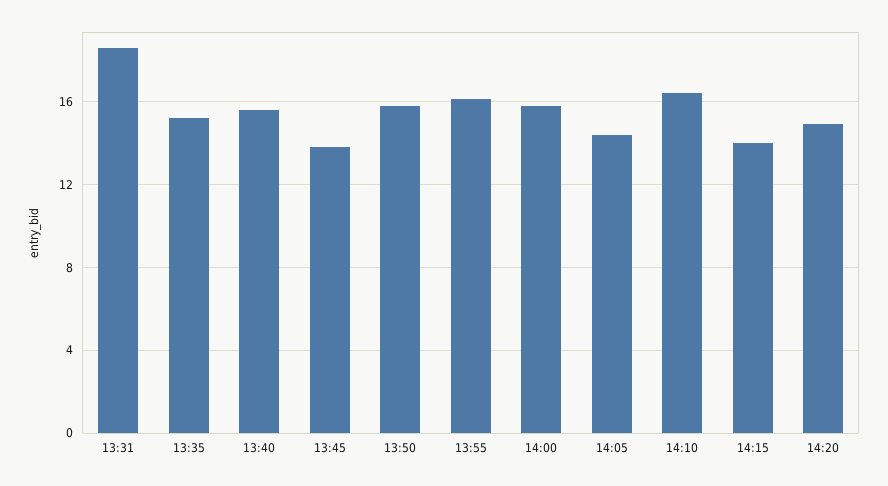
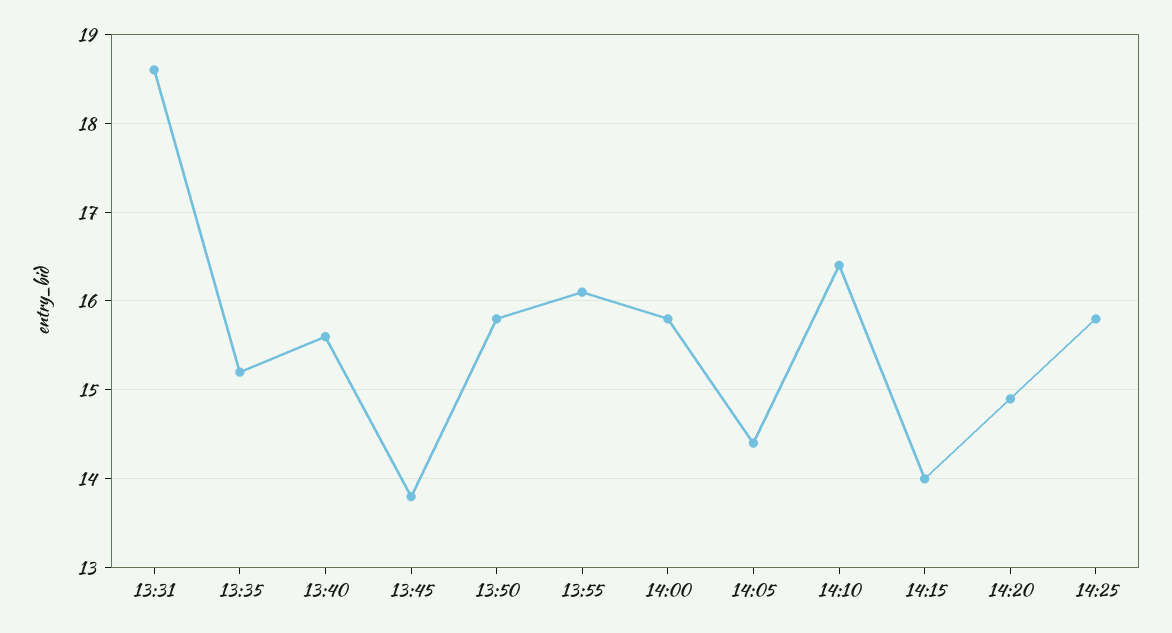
14:25: none -> 15.8

